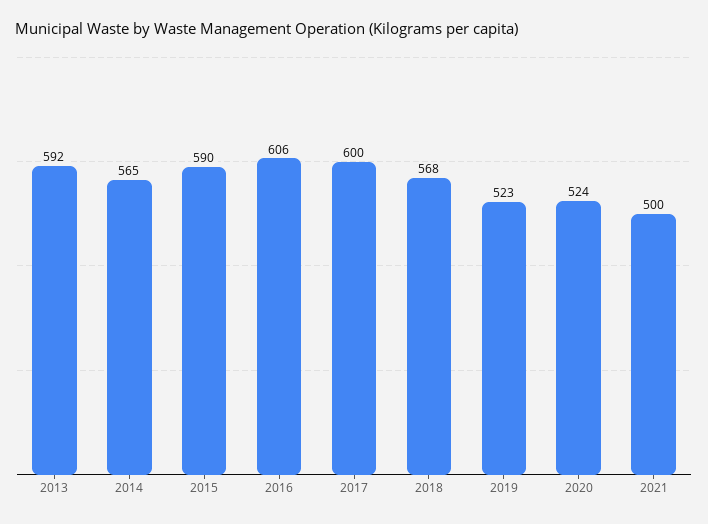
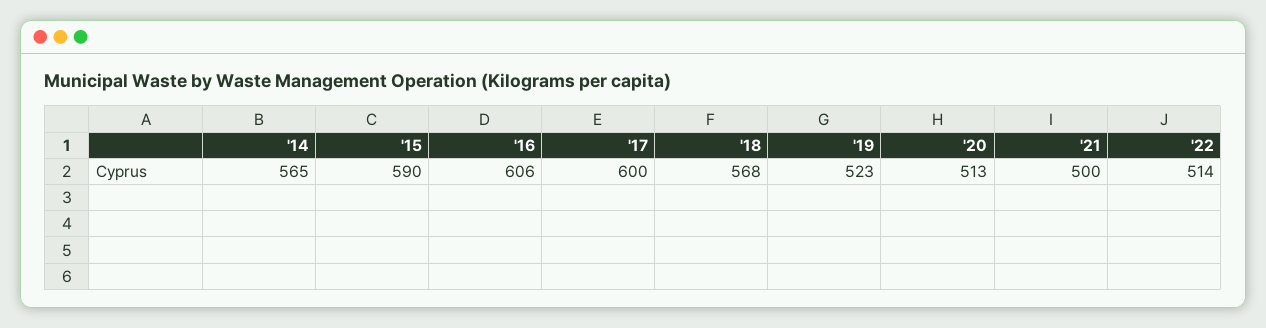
2013: 592 -> none
2020: 524 -> 513
'22: none -> 514

